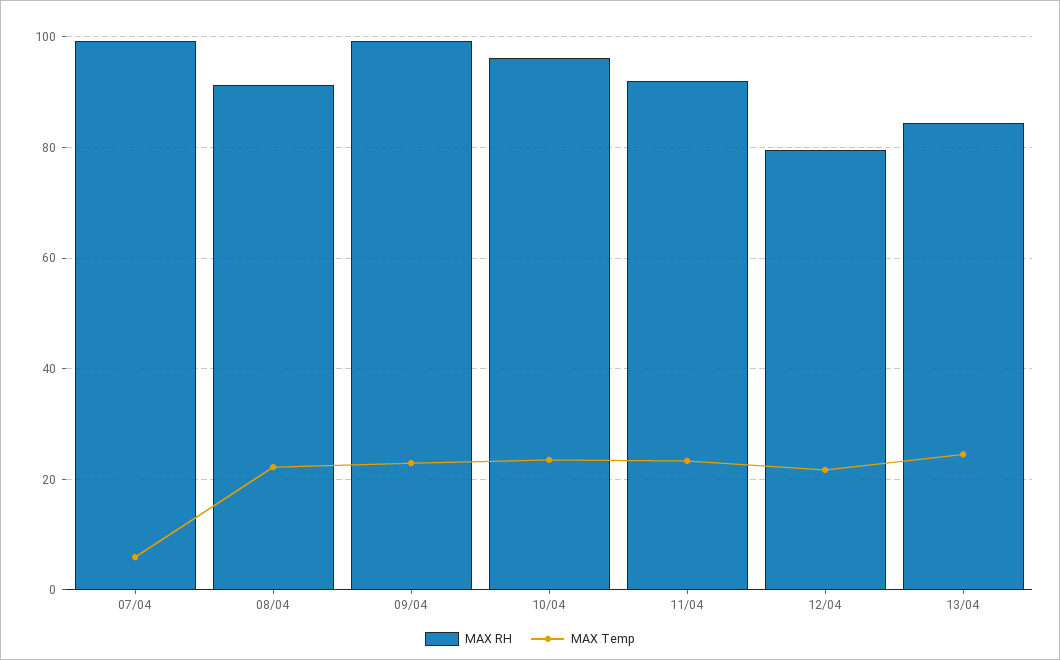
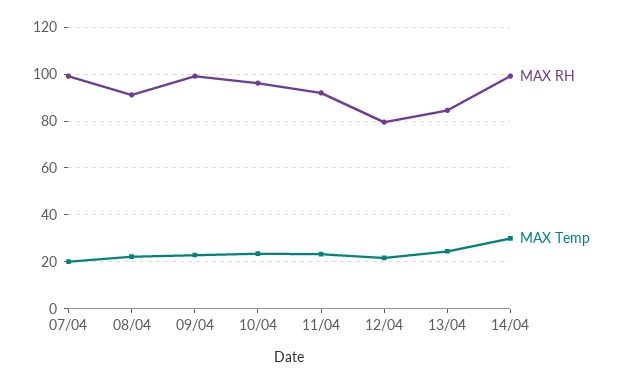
MAX Temp, 07/04: 6 -> 20
MAX RH, 14/04: none -> 100
MAX Temp, 14/04: none -> 30

